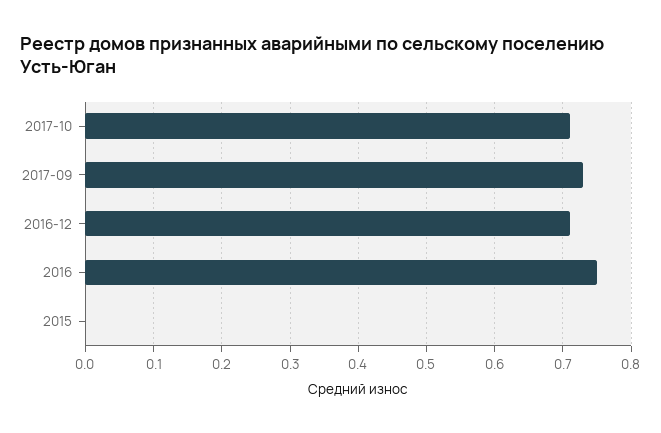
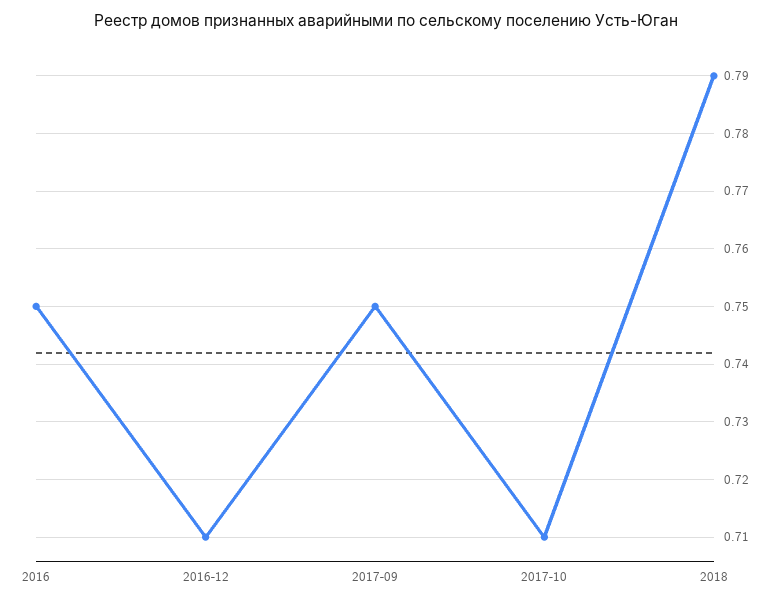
2017-09: 0.73 -> 0.75
2015: 0 -> none
2018: none -> 0.79

